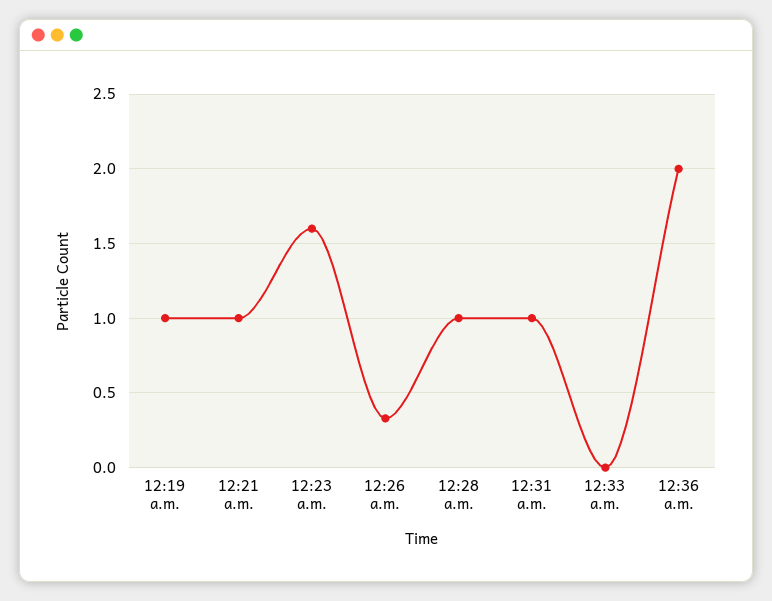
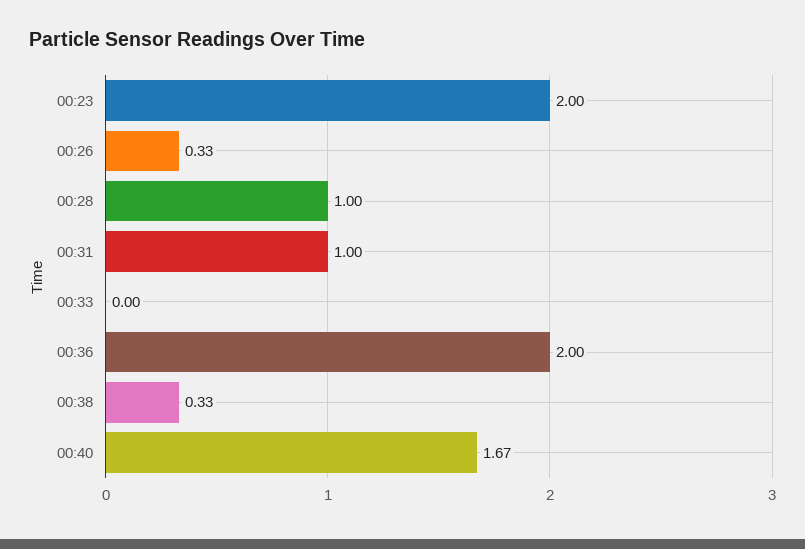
12:19 a.m.: 1 -> none
12:21 a.m.: 1 -> none
12:23 a.m.: 1.6 -> 2
00:38: none -> 0.33
00:40: none -> 1.67

